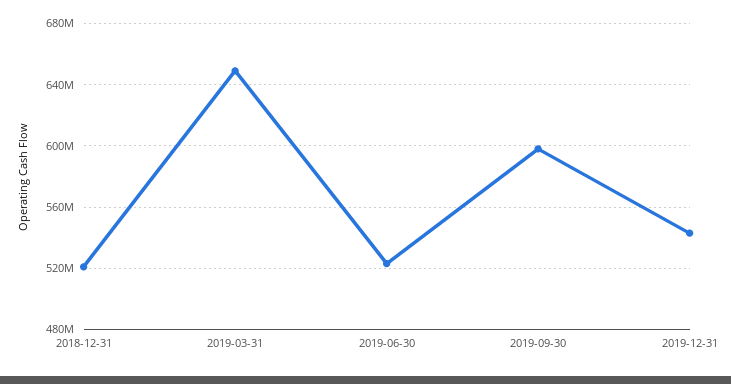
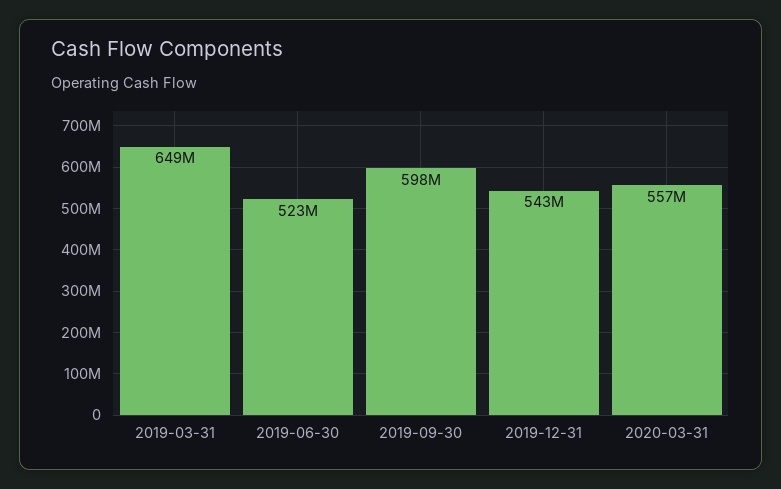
2018-12-31: 520000000 -> none
2020-03-31: none -> 557000000

